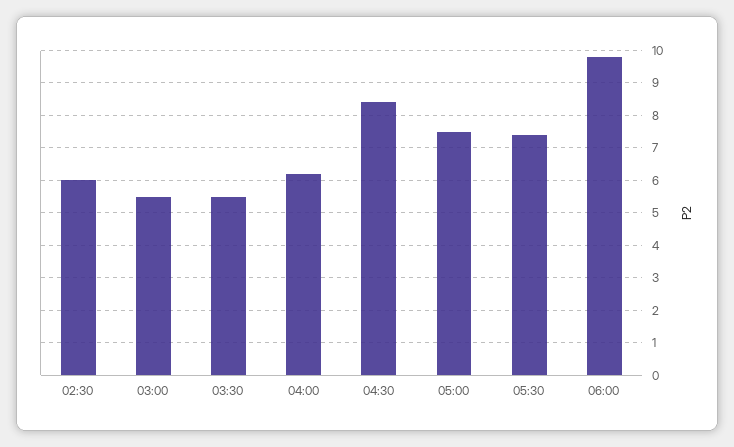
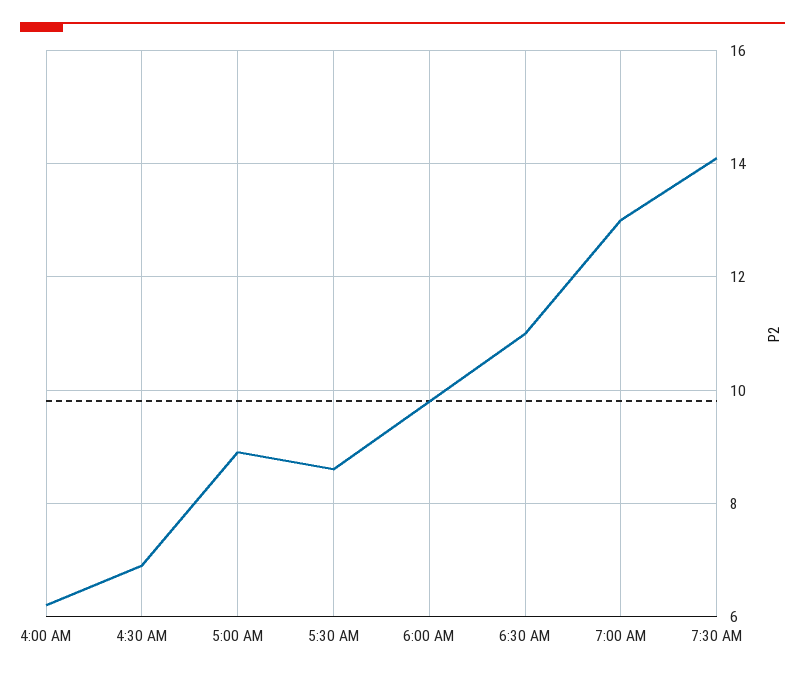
02:30: 6 -> none
03:00: 5.5 -> none
03:30: 5.5 -> none
04:30: 8.5 -> 7
05:00: 7.5 -> 9
05:30: 7.5 -> 8.5
6:30 AM: none -> 11
7:00 AM: none -> 13
7:30 AM: none -> 14

